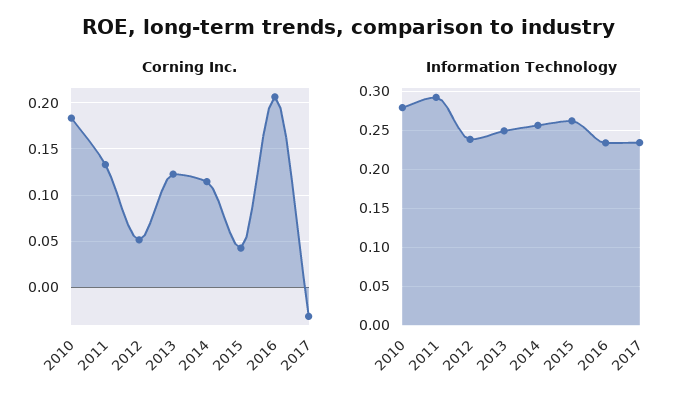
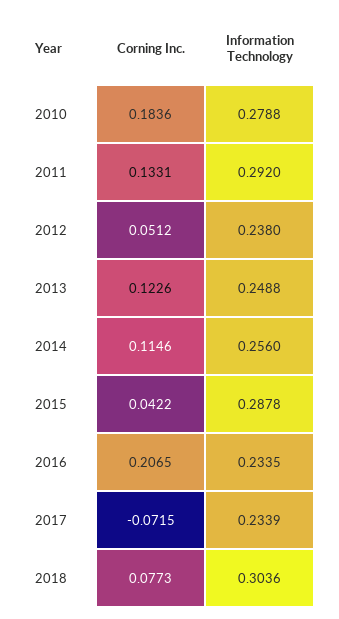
Corning Inc., 2017: -0.03 -> -0.0715
Information Technology, 2015: 0.26 -> 0.2878
Corning Inc., 2018: none -> 0.0773
Information Technology, 2018: none -> 0.3036

